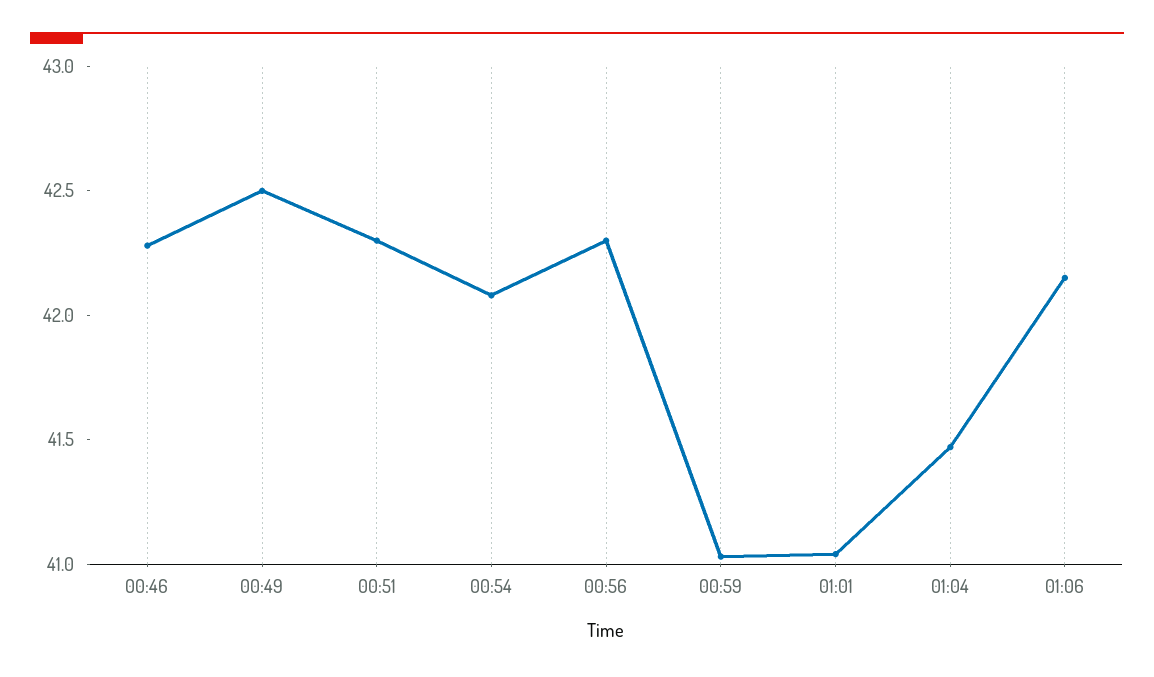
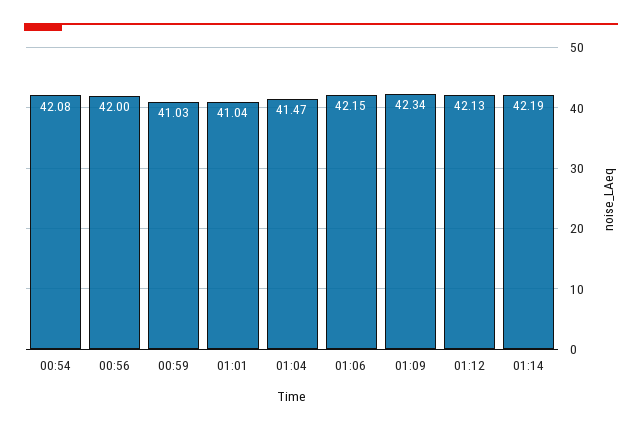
00:46: 42.3 -> none
00:49: 42.5 -> none
00:51: 42.3 -> none
00:56: 42.3 -> 42
01:09: none -> 42.34
01:12: none -> 42.13
01:14: none -> 42.19

